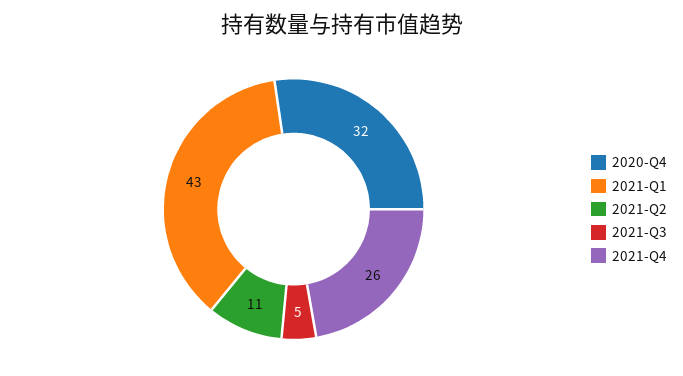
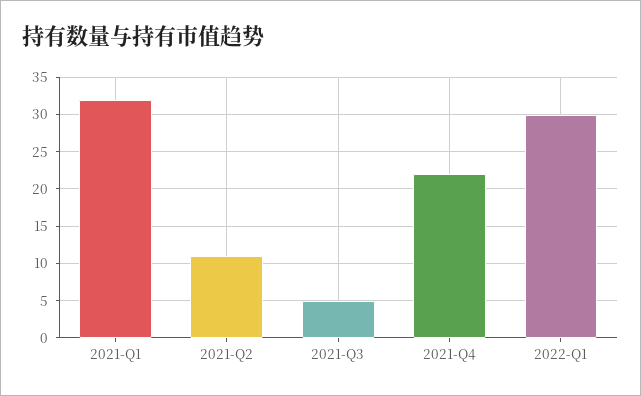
2020-Q4: 32 -> none
2021-Q1: 43 -> 32
2021-Q4: 26 -> 22
2022-Q1: none -> 30

